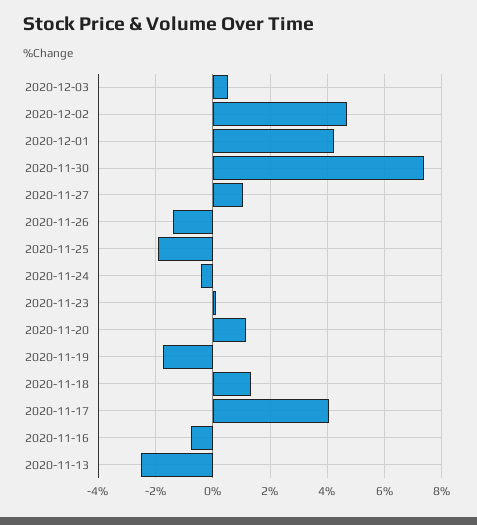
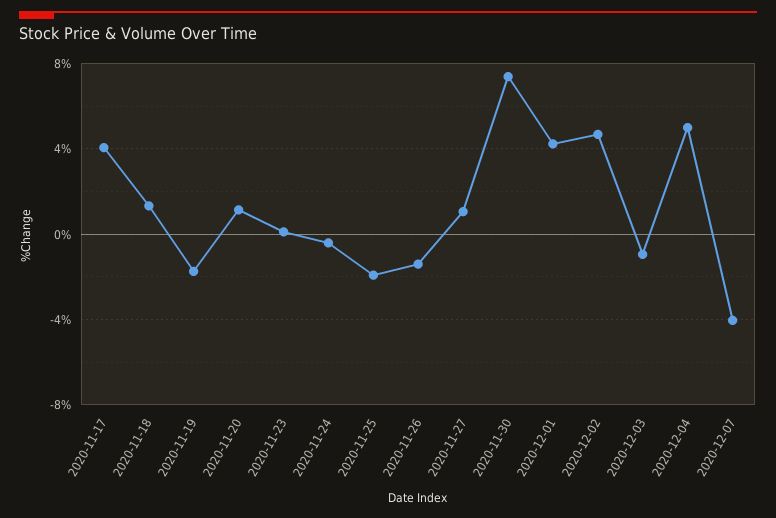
2020-12-03: 0.5 -> -1
2020-11-16: -0.75 -> none
2020-11-13: -2.5 -> none
2020-12-04: none -> 5
2020-12-07: none -> -4

